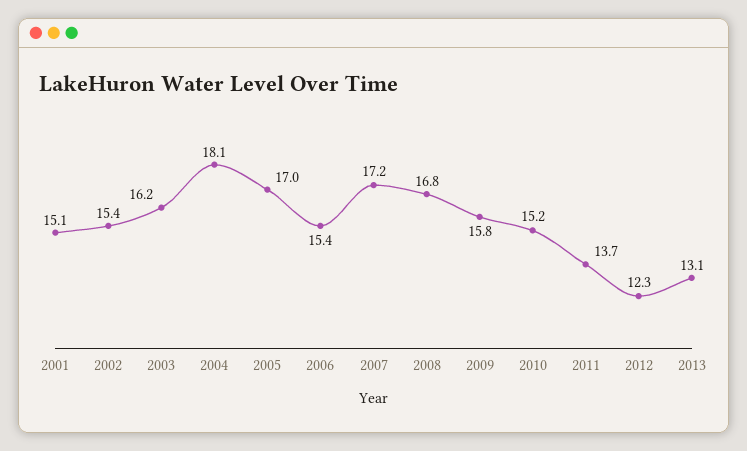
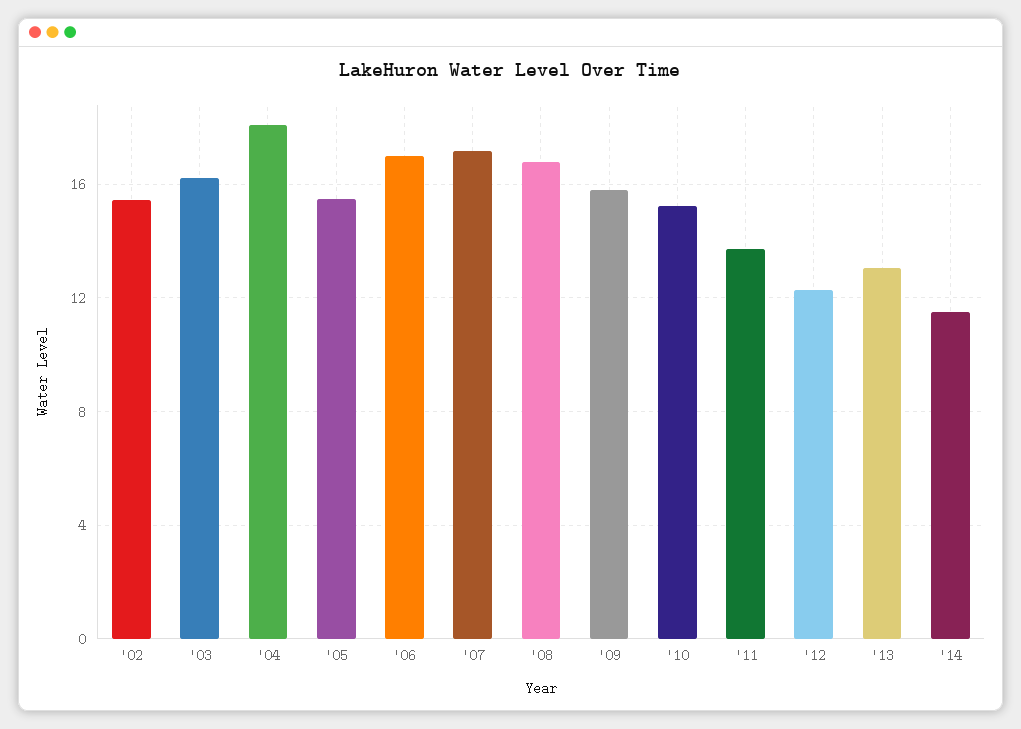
2001: 15.1 -> none
2005: 17 -> 15.5
2006: 15.4 -> 17
'14: none -> 11.5

